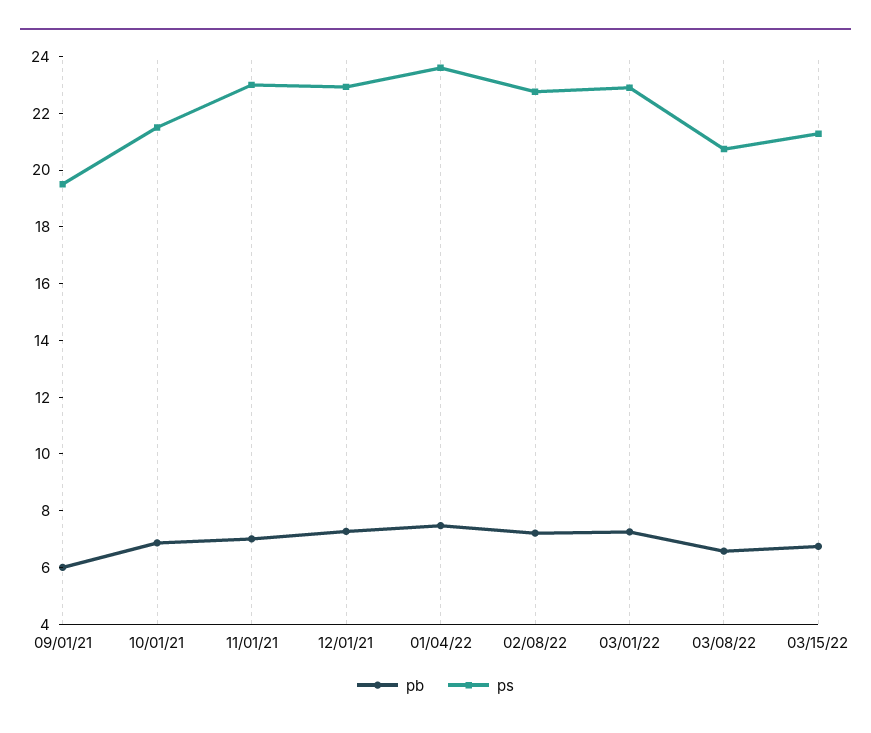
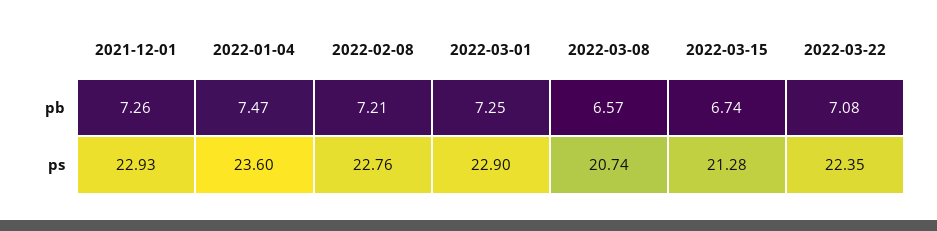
pb, 09/01/21: 6 -> none
ps, 09/01/21: 19.5 -> none
pb, 10/01/21: 7 -> none
ps, 10/01/21: 21.5 -> none
pb, 11/01/21: 7 -> none
ps, 11/01/21: 23 -> none
pb, 2022-03-22: none -> 7.08
ps, 2022-03-22: none -> 22.35

